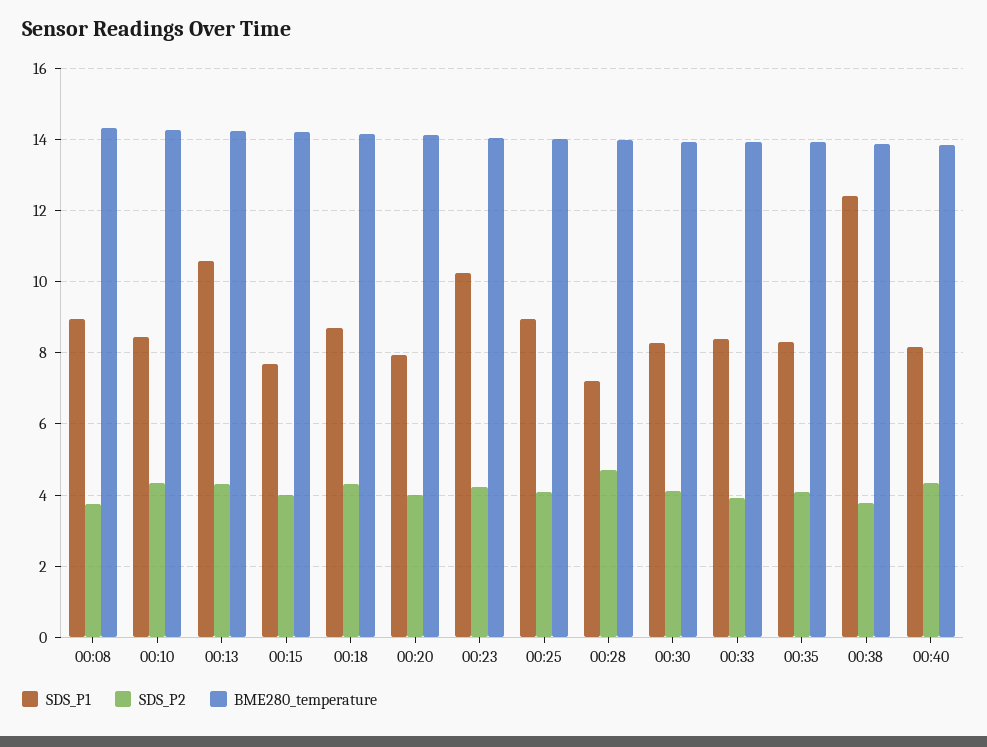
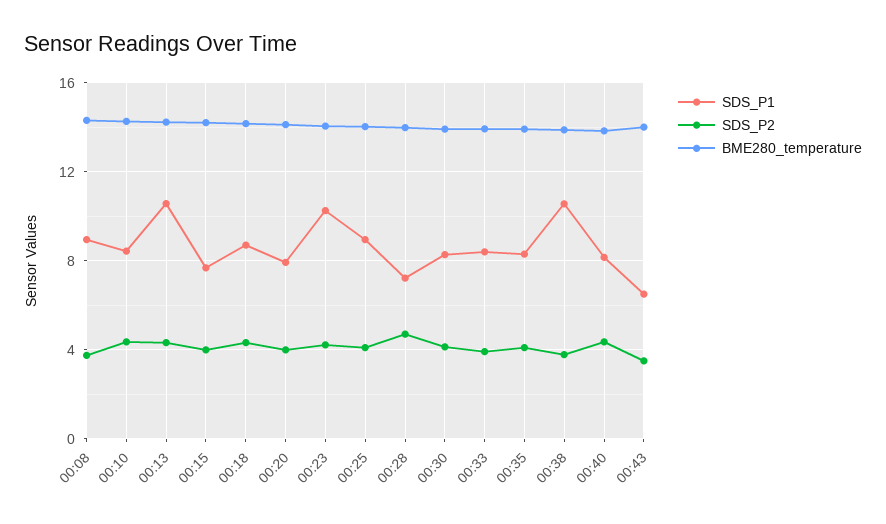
SDS_P1, 00:38: 12.4 -> 10.5
SDS_P1, 00:43: none -> 6.5
SDS_P2, 00:43: none -> 3.5
BME280_temperature, 00:43: none -> 14

